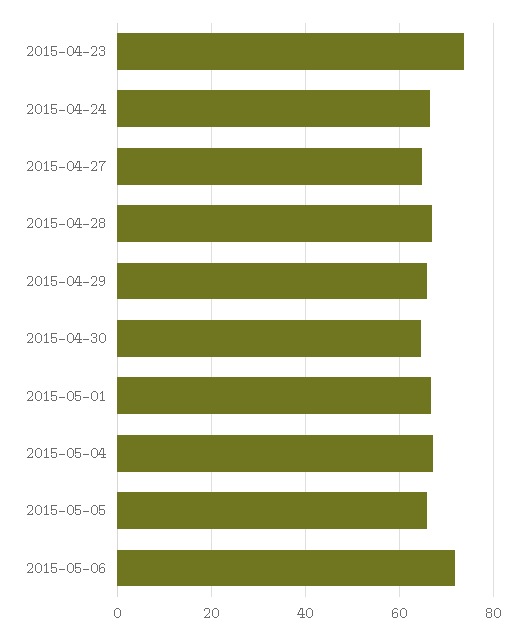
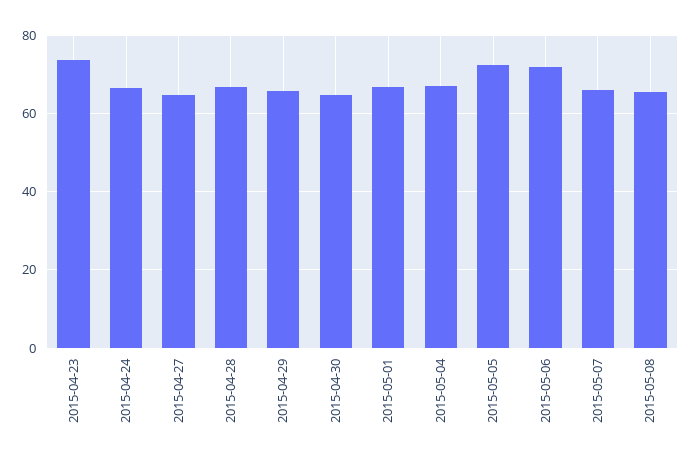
2015-05-05: 66 -> 72
2015-05-07: none -> 66
2015-05-08: none -> 66

